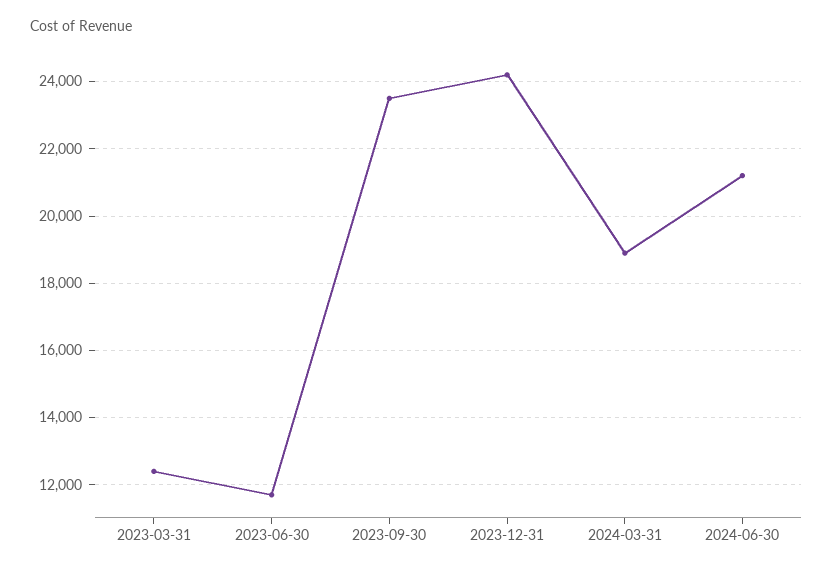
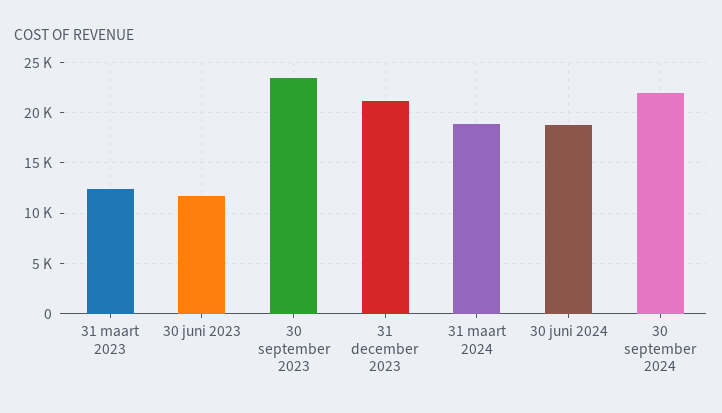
2023-12-31: 24200 -> 21000
2024-06-30: 21200 -> 19000
30 september 2024: none -> 22000

